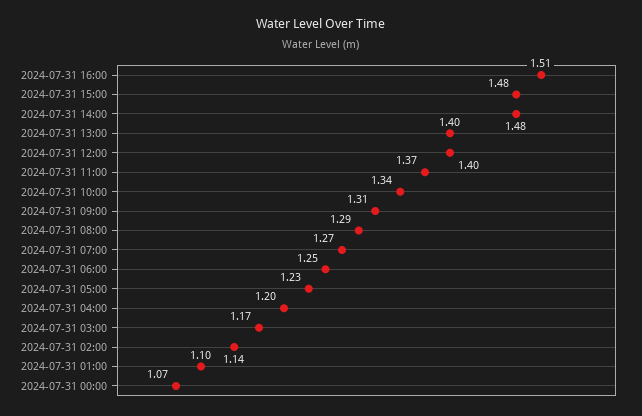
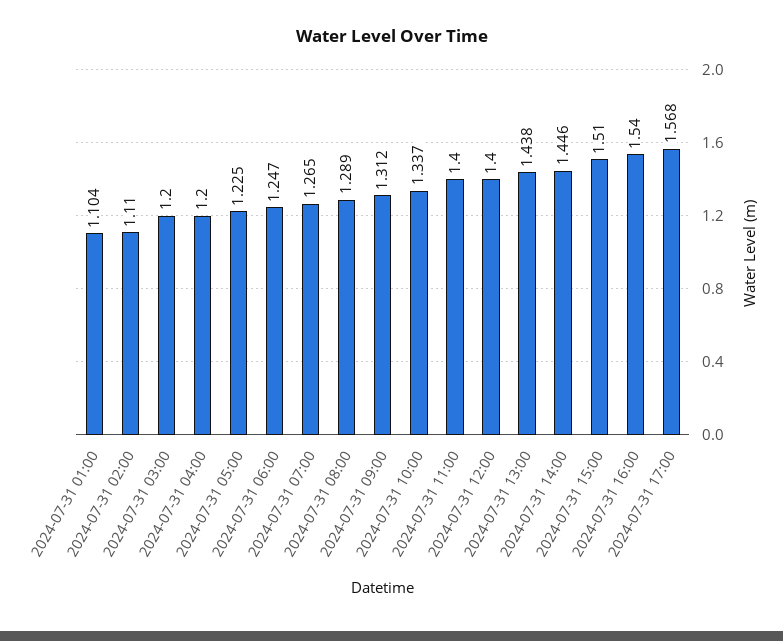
2024-07-31 16:00: 1.51 -> 1.54
2024-07-31 15:00: 1.48 -> 1.51
2024-07-31 14:00: 1.48 -> 1.446
2024-07-31 13:00: 1.4 -> 1.438
2024-07-31 11:00: 1.37 -> 1.4
2024-07-31 03:00: 1.17 -> 1.2
2024-07-31 02:00: 1.14 -> 1.11
2024-07-31 00:00: 1.07 -> none
2024-07-31 17:00: none -> 1.568

